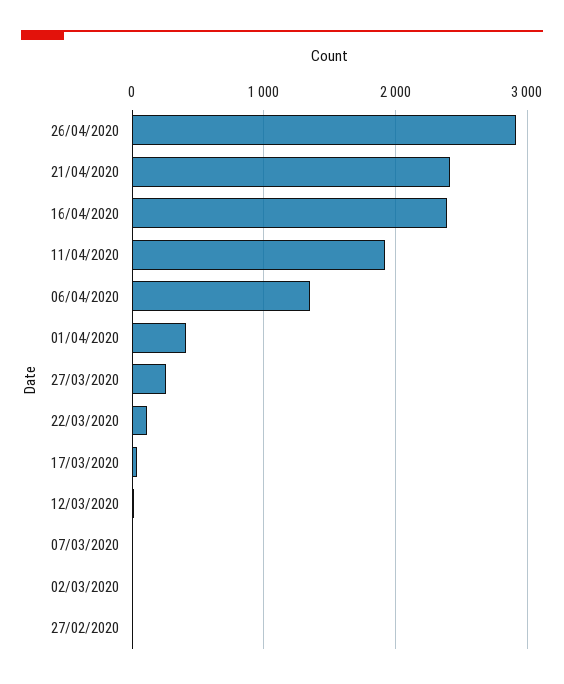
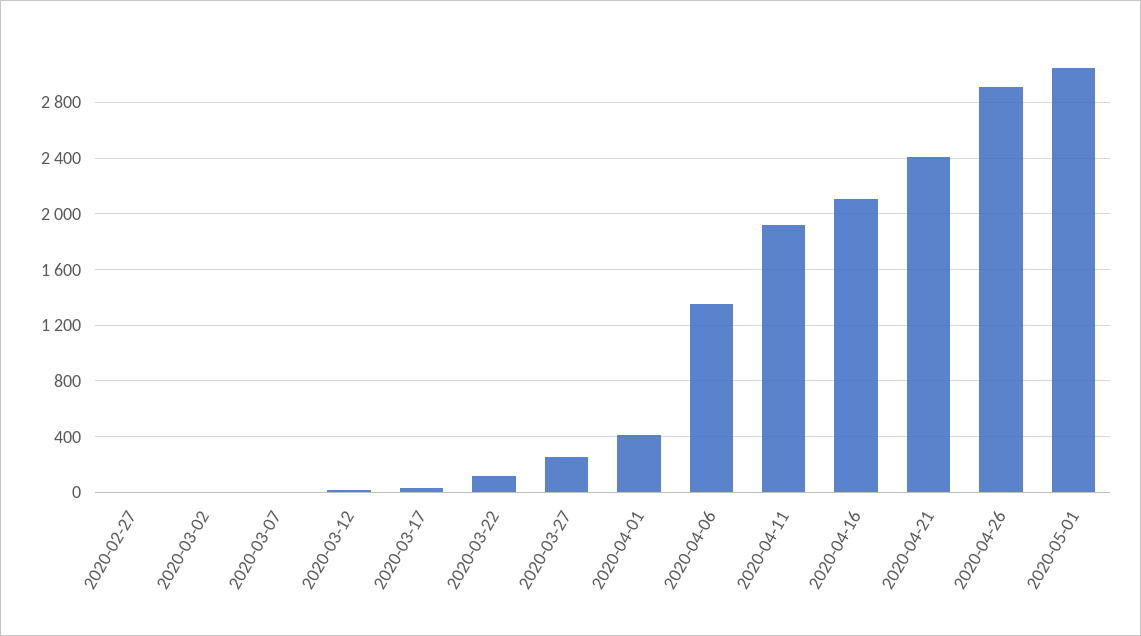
16/04/2020: 2400 -> 2100
2020-05-01: none -> 3050

